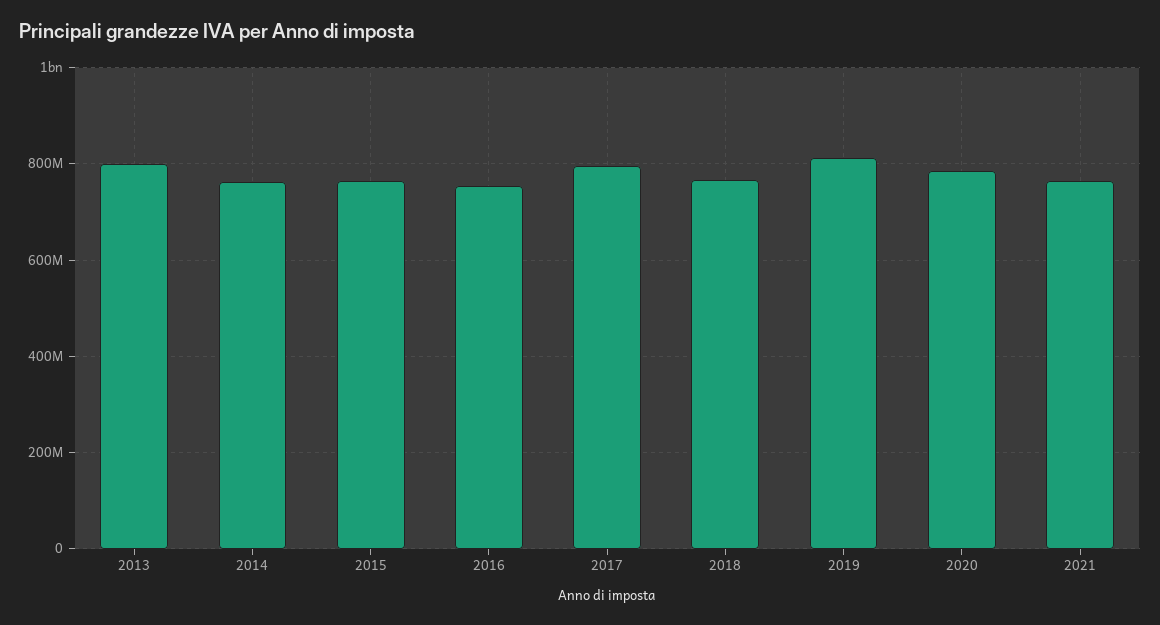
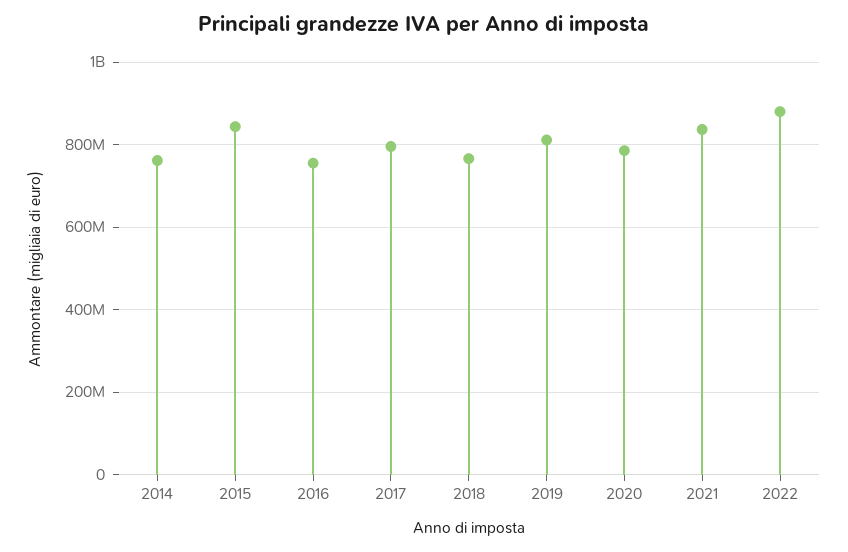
2013: 800000000 -> none
2015: 760000000 -> 840000000
2021: 760000000 -> 840000000
2022: none -> 880000000

